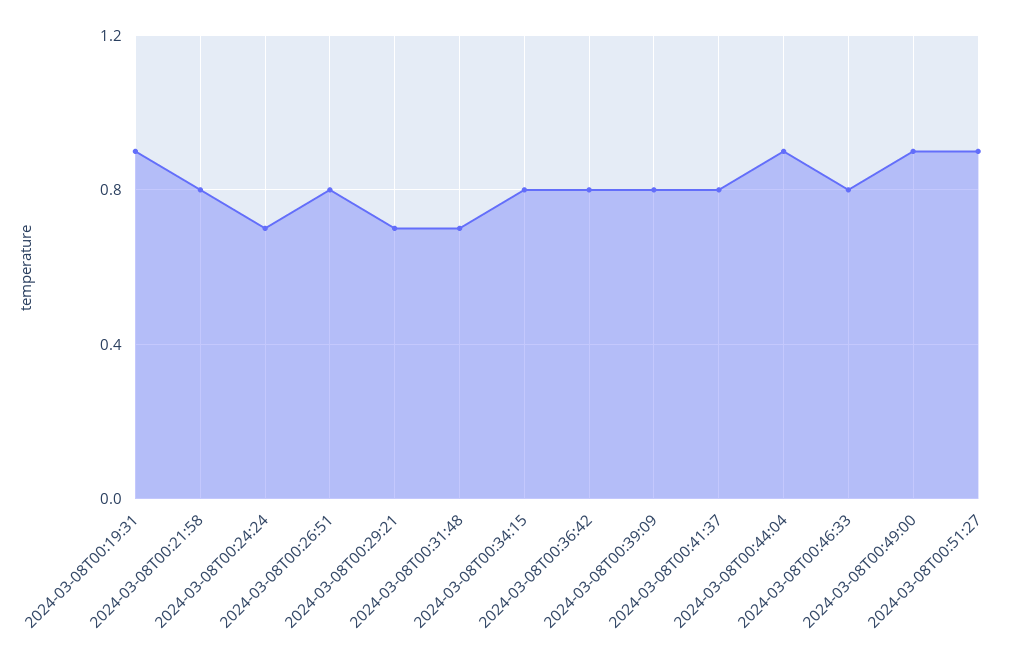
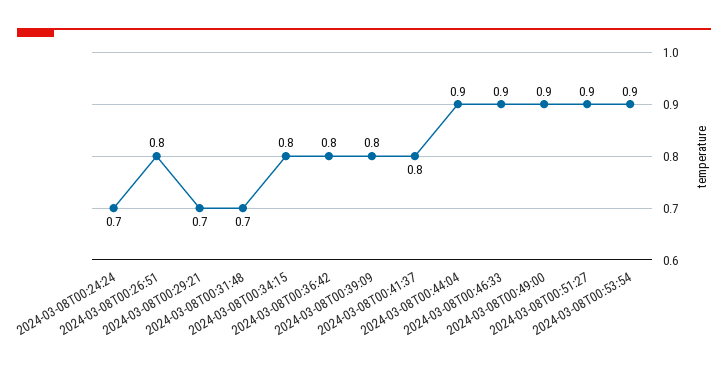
2024-03-08T00:19:31: 0.9 -> none
2024-03-08T00:21:58: 0.8 -> none
2024-03-08T00:46:33: 0.8 -> 0.9
2024-03-08T00:53:54: none -> 0.9

